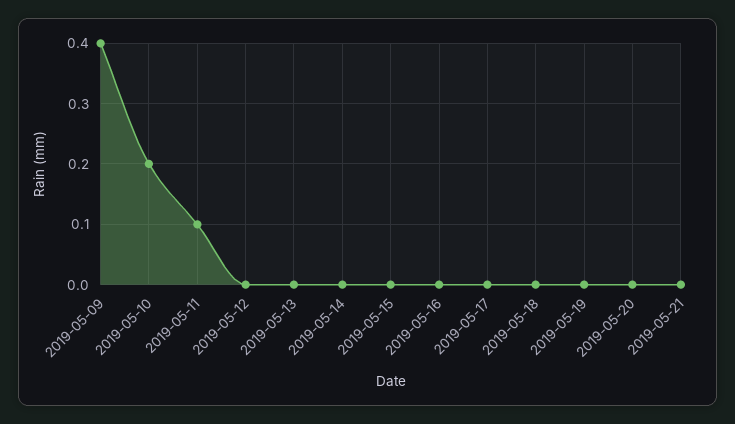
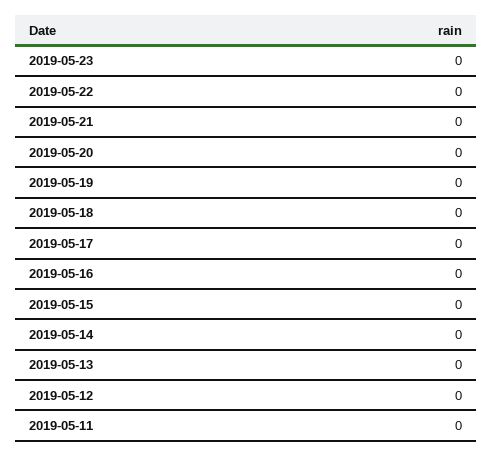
2019-05-09: 0.4 -> none
2019-05-10: 0.2 -> none
2019-05-11: 0.1 -> 0
2019-05-23: none -> 0
2019-05-22: none -> 0

